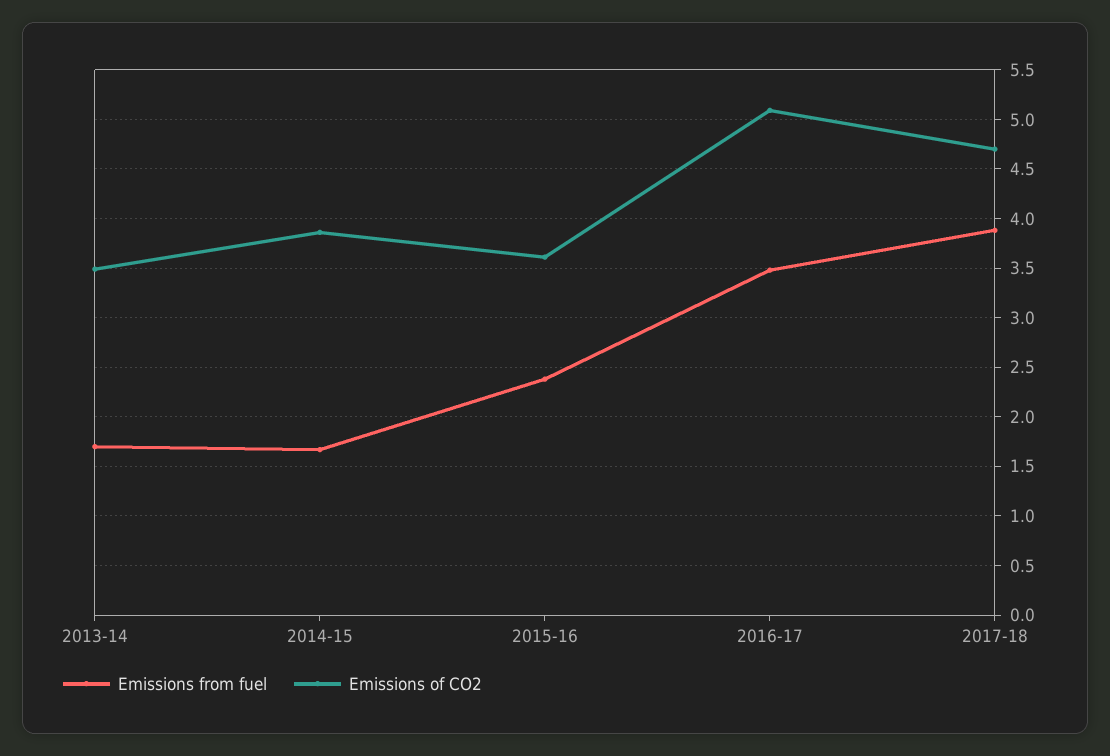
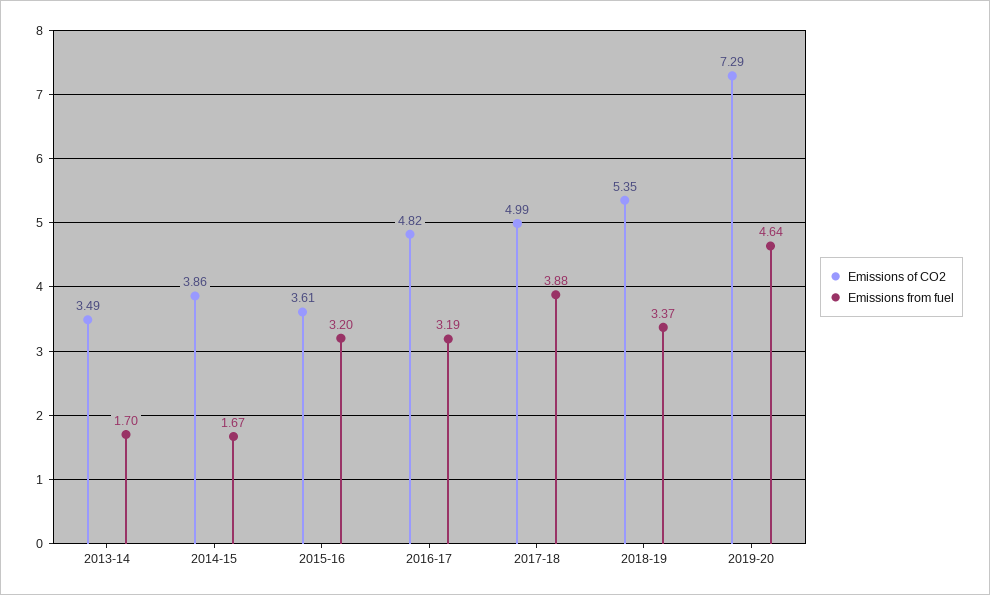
Emissions from fuel, 2015-16: 2.4 -> 3.2
Emissions from fuel, 2016-17: 3.5 -> 3.19
Emissions of CO2, 2016-17: 5.1 -> 4.82
Emissions of CO2, 2017-18: 4.7 -> 4.99
Emissions of CO2, 2018-19: none -> 5.35
Emissions from fuel, 2018-19: none -> 3.37
Emissions of CO2, 2019-20: none -> 7.29
Emissions from fuel, 2019-20: none -> 4.64

